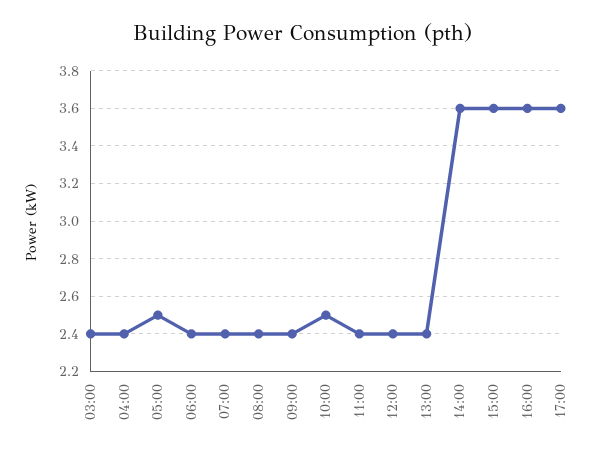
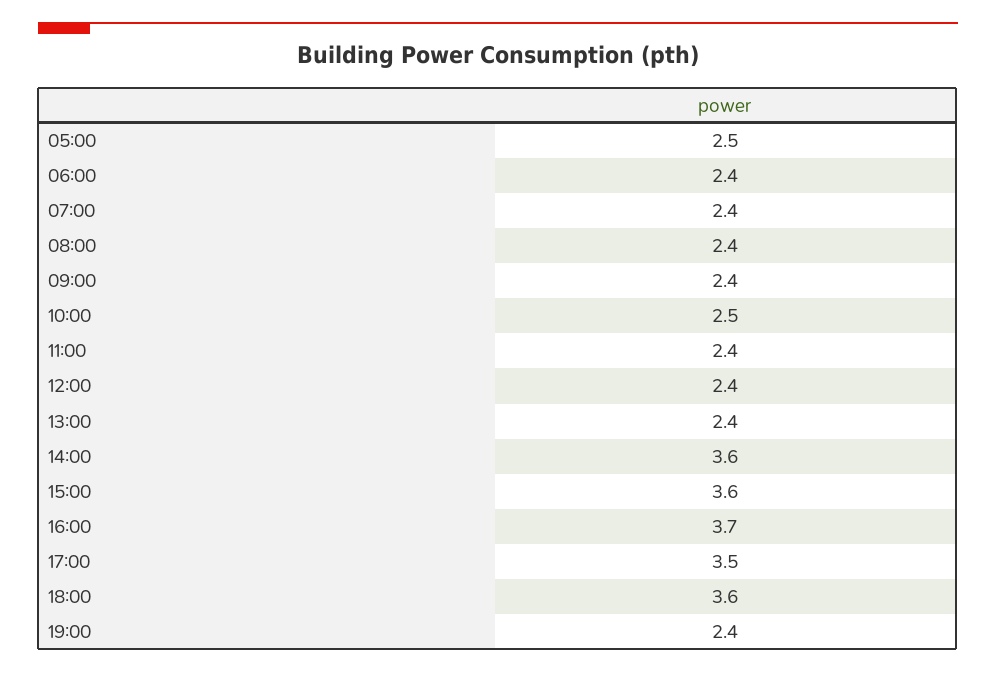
03:00: 2.4 -> none
04:00: 2.4 -> none
16:00: 3.6 -> 3.7
17:00: 3.6 -> 3.5
18:00: none -> 3.6
19:00: none -> 2.4

